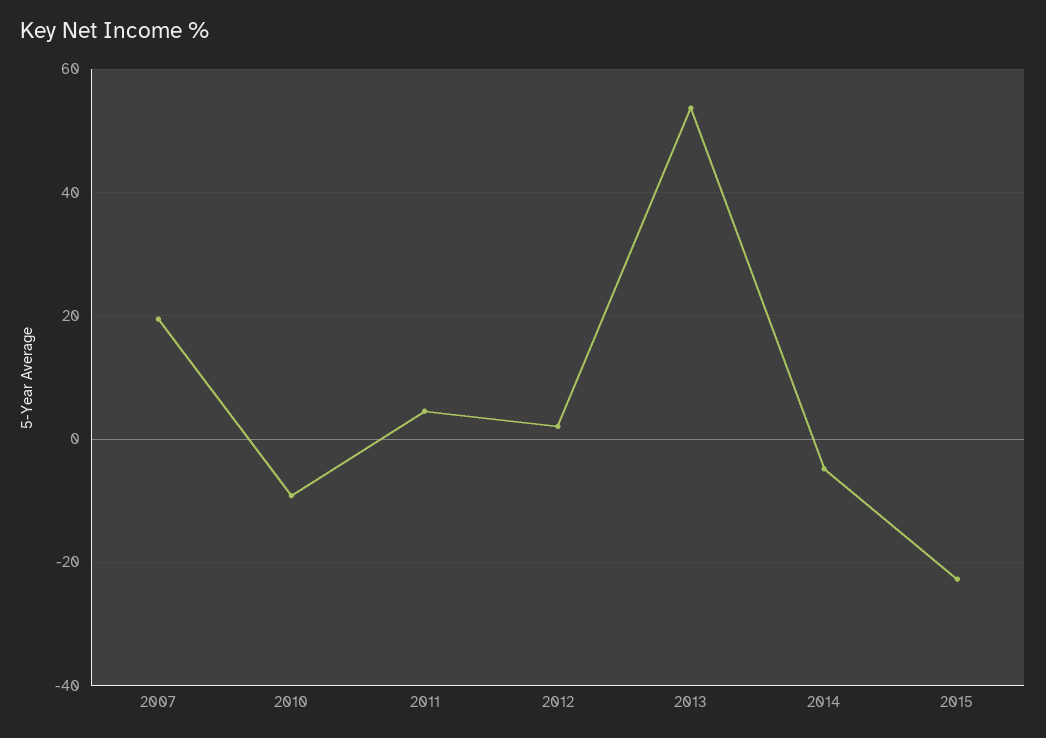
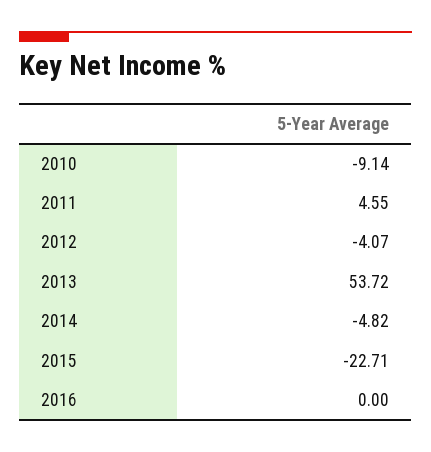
2007: 20 -> none
2012: 2 -> -4.07
2016: none -> 0

